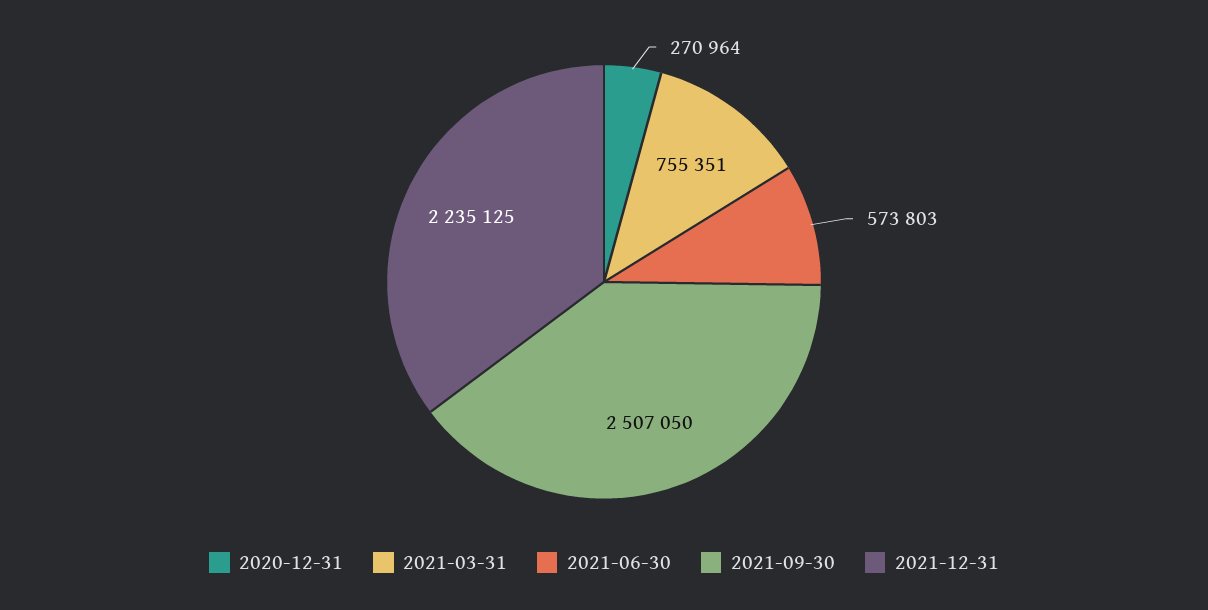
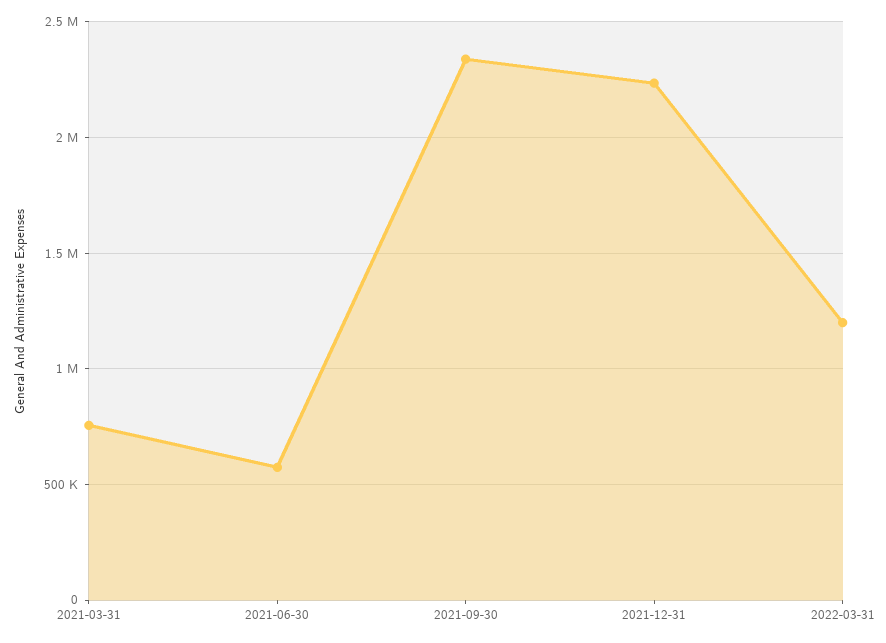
2020-12-31: 270964 -> none
2021-09-30: 2507050 -> 2350000
2022-03-31: none -> 1200000

